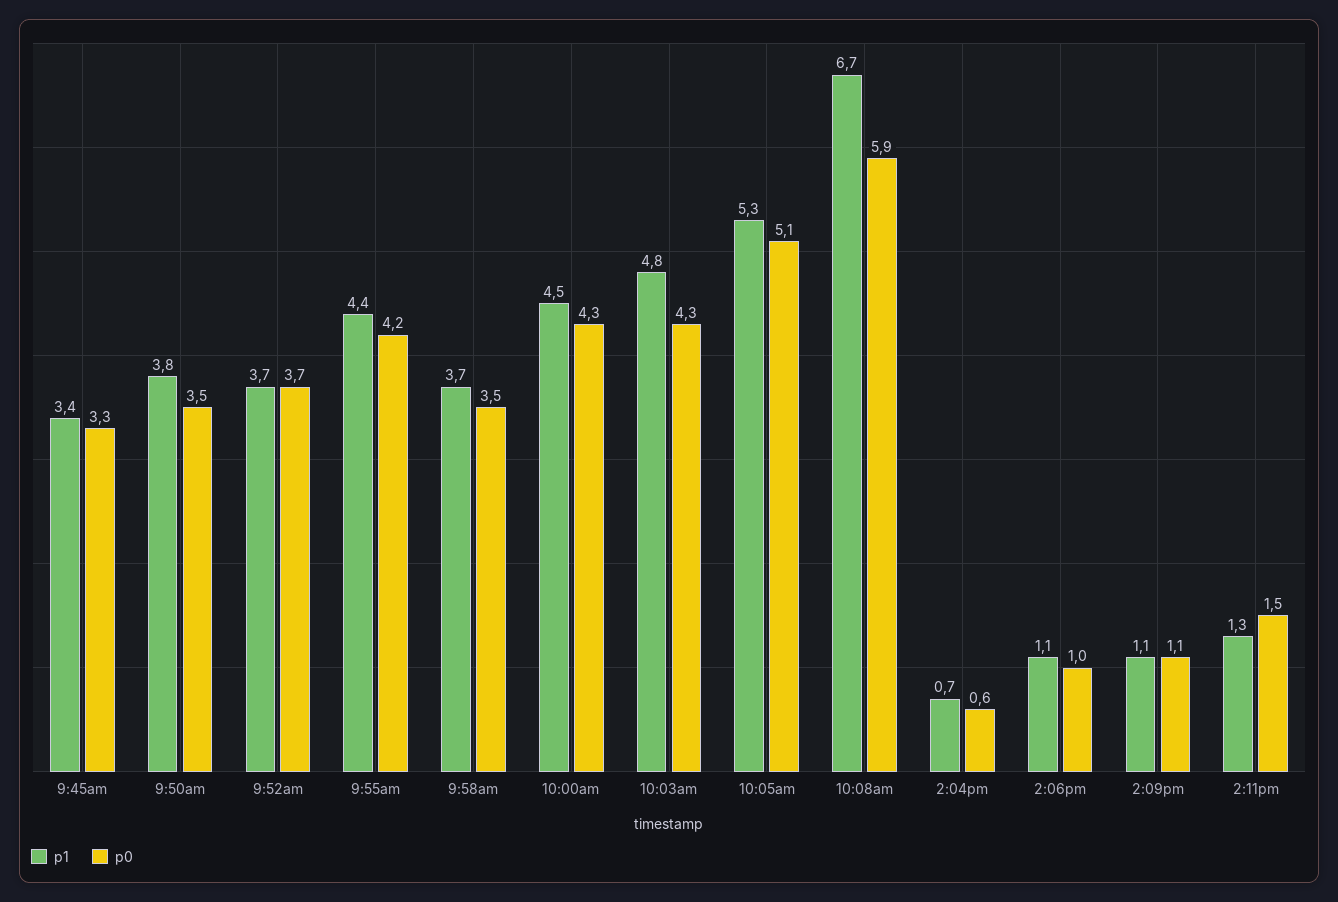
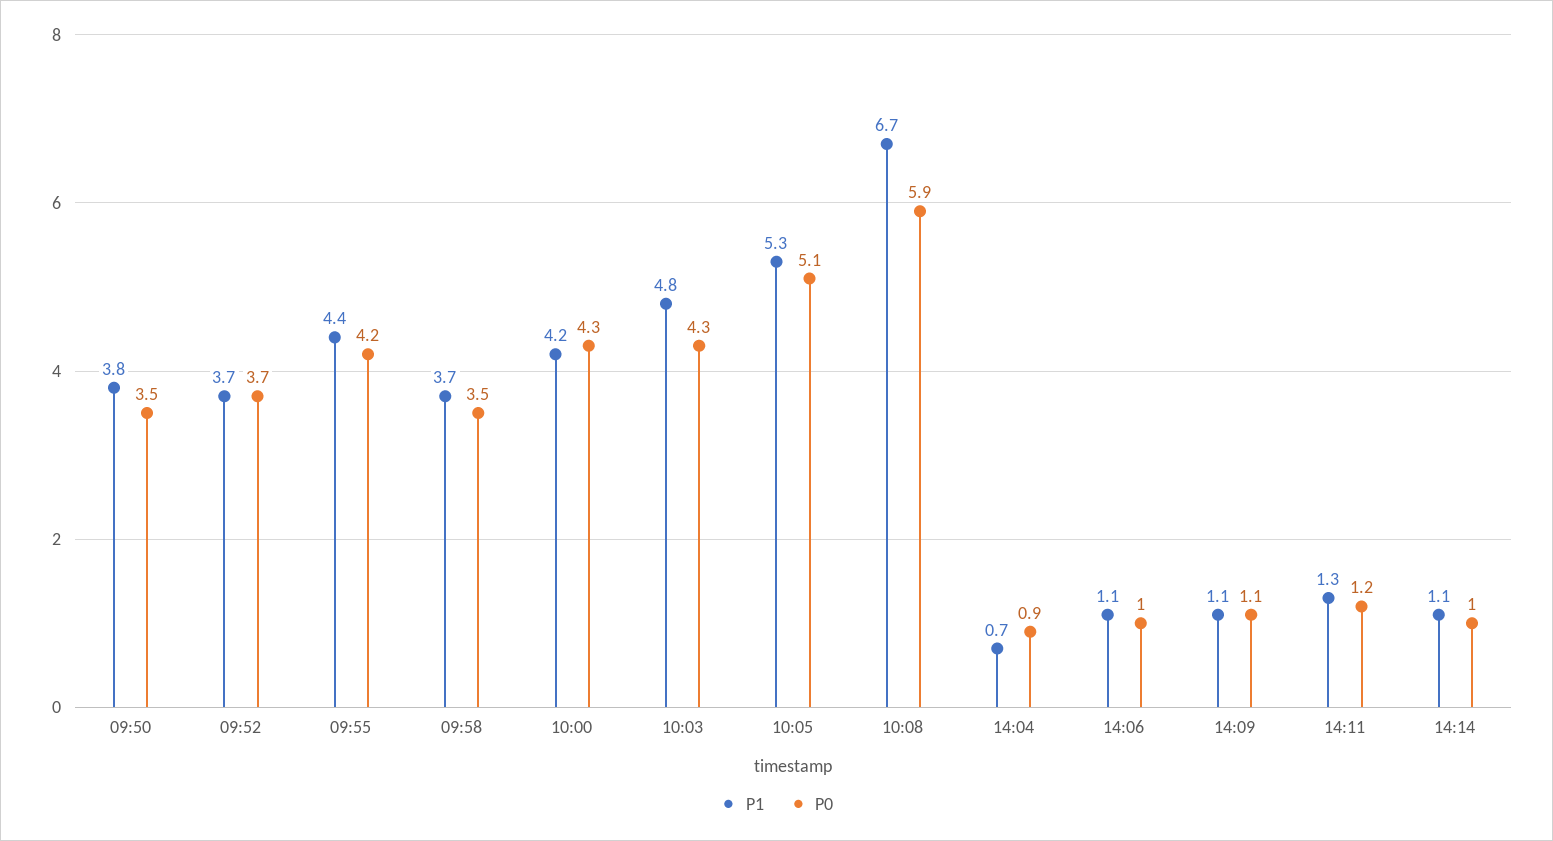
p1, 9:45am: 3.4 -> none
p0, 9:45am: 3.3 -> none
p1, 10:00am: 4.5 -> 4.2
p0, 2:04pm: 0.6 -> 0.9
p0, 2:11pm: 1.5 -> 1.2
p1, 14:14: none -> 1.1
p0, 14:14: none -> 1

